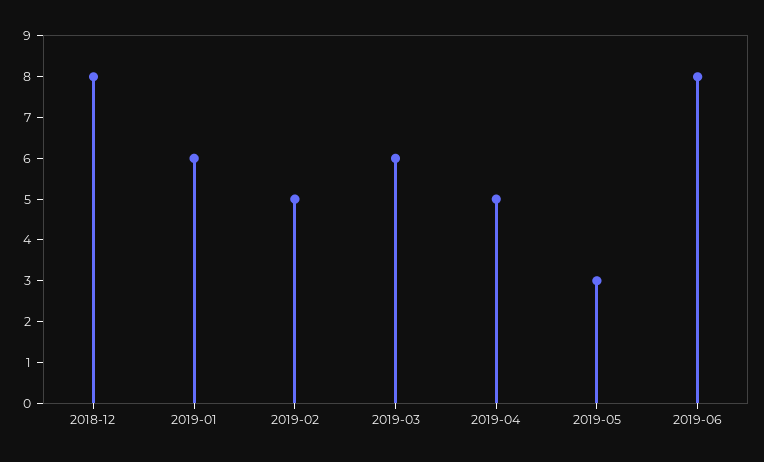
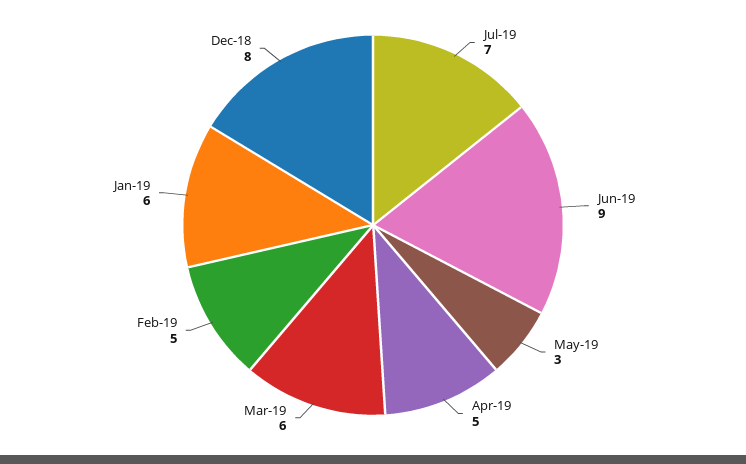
2019-06: 8 -> 9
Jul-19: none -> 7

